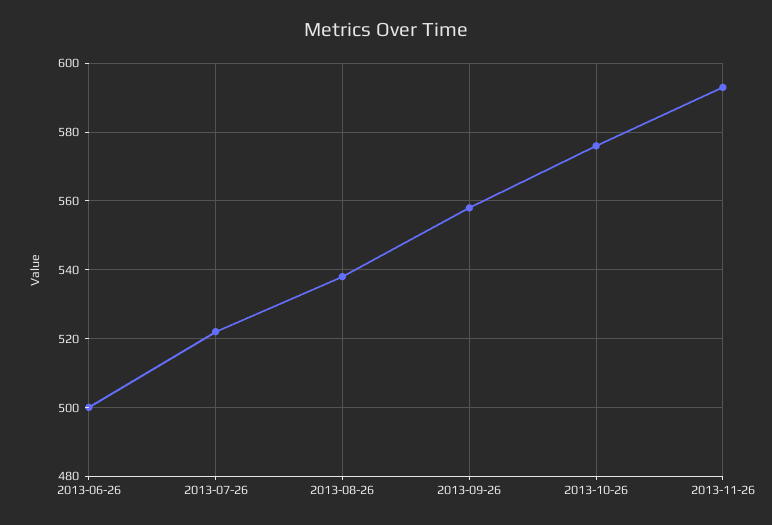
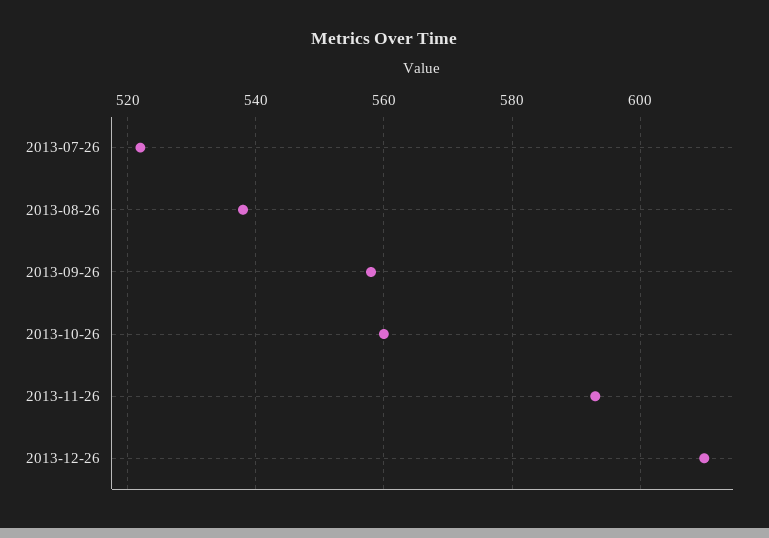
2013-06-26: 500 -> none
2013-10-26: 575 -> 560
2013-12-26: none -> 610

